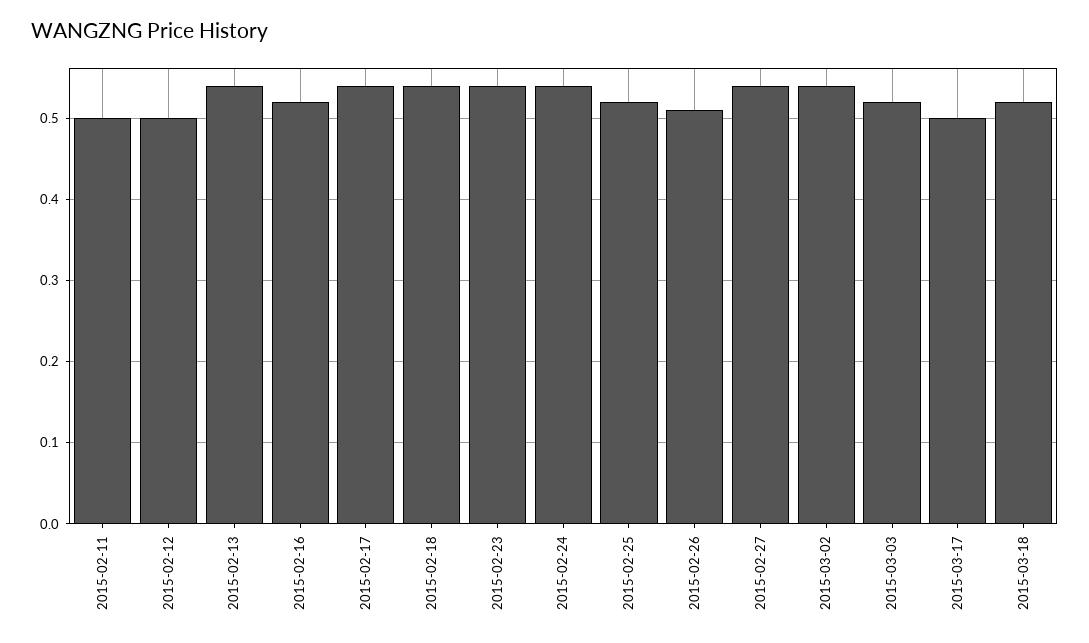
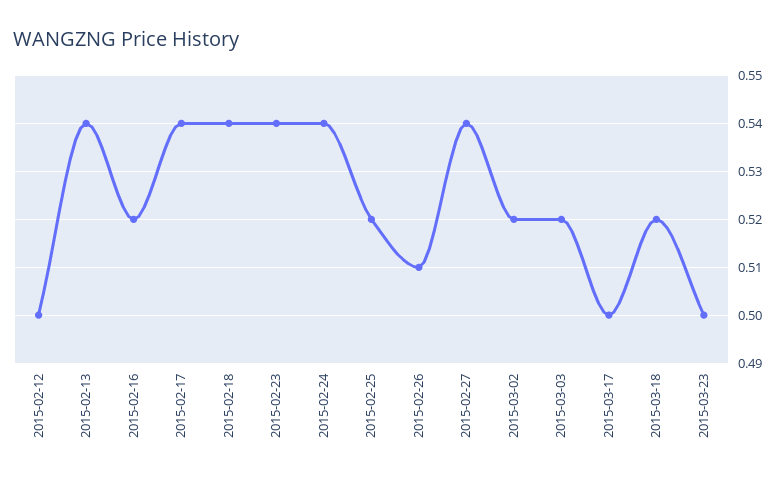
2015-02-11: 0.5 -> none
2015-03-02: 0.54 -> 0.52
2015-03-23: none -> 0.5

